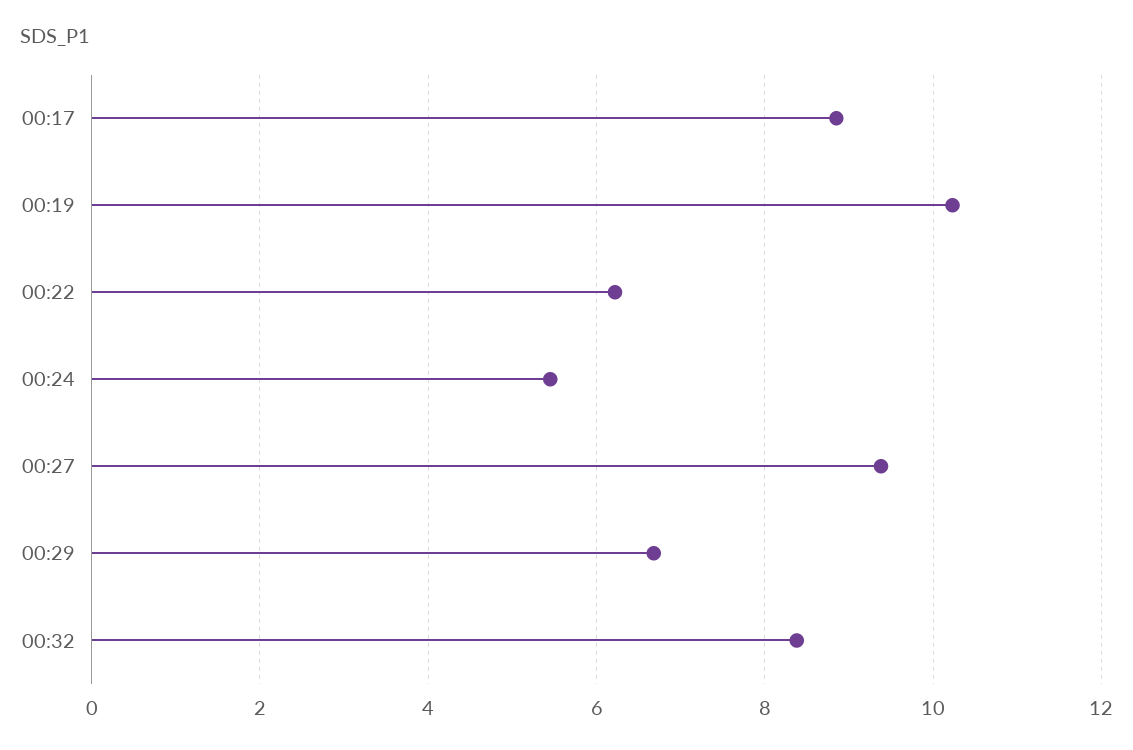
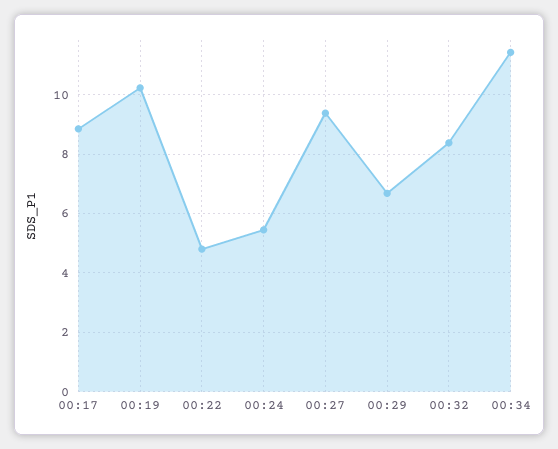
00:22: 6.2 -> 4.75
00:34: none -> 11.5

